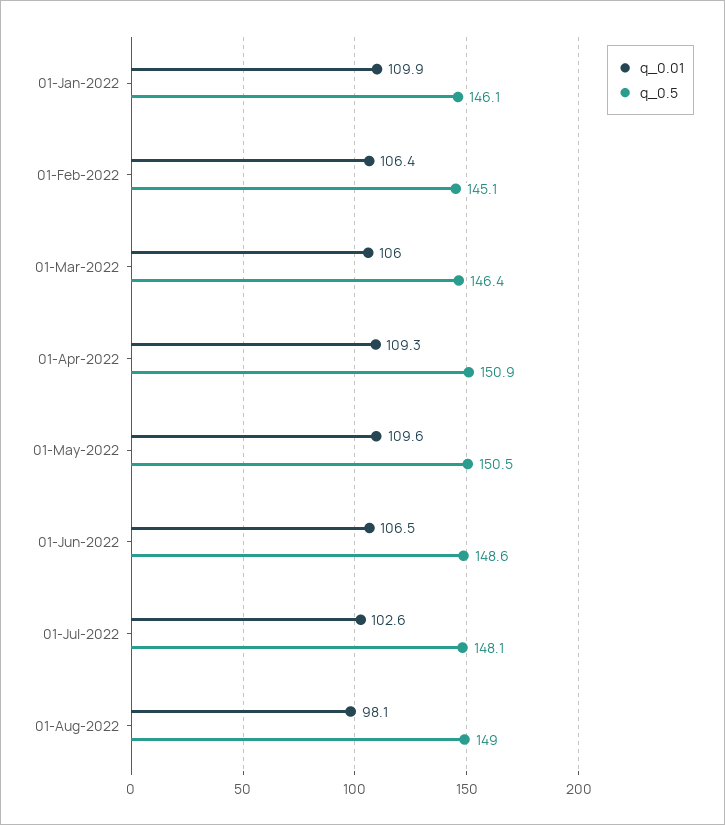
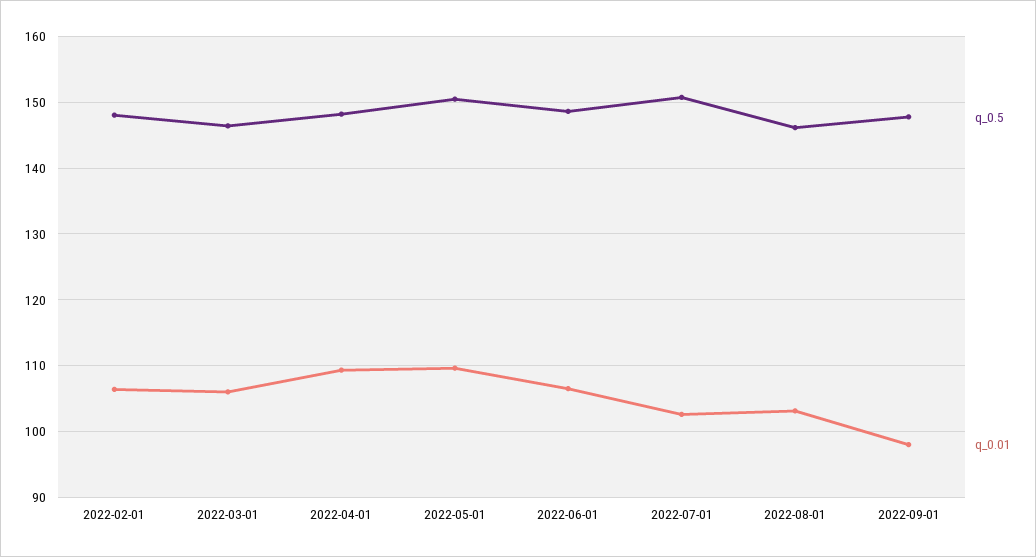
q_0.01, 01-Jan-2022: 109.9 -> none
q_0.5, 01-Jan-2022: 146.1 -> none
q_0.5, 01-Feb-2022: 145.1 -> 148
q_0.5, 01-Apr-2022: 150.9 -> 148
q_0.5, 01-Jul-2022: 148.1 -> 151
q_0.01, 01-Aug-2022: 98.1 -> 103
q_0.5, 01-Aug-2022: 149 -> 146
q_0.5, 2022-09-01: none -> 148
q_0.01, 2022-09-01: none -> 98

